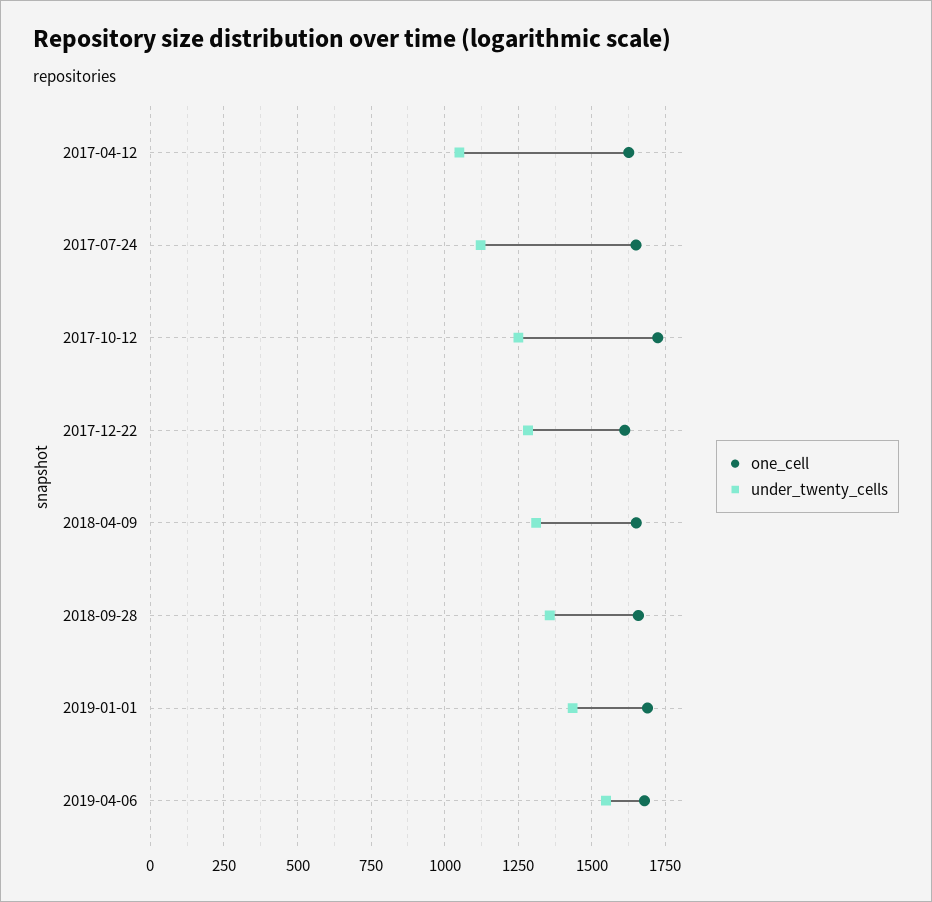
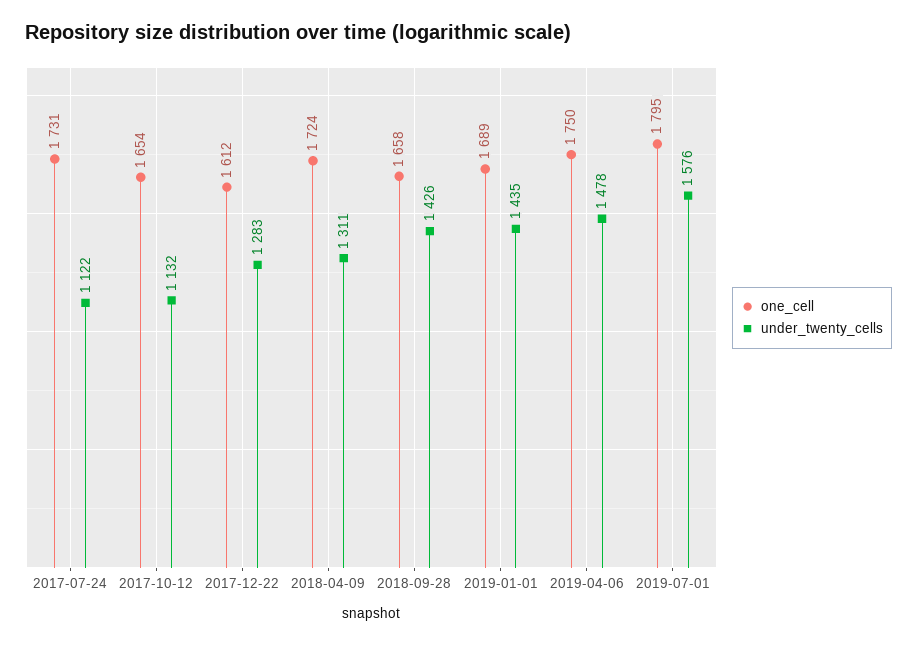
one_cell, 2017-04-12: 1625 -> none
under_twenty_cells, 2017-04-12: 1050 -> none
one_cell, 2017-07-24: 1650 -> 1731
one_cell, 2017-10-12: 1725 -> 1654
under_twenty_cells, 2017-10-12: 1250 -> 1132
one_cell, 2018-04-09: 1650 -> 1724
under_twenty_cells, 2018-09-28: 1350 -> 1426
one_cell, 2019-04-06: 1675 -> 1750
under_twenty_cells, 2019-04-06: 1550 -> 1478
one_cell, 2019-07-01: none -> 1795
under_twenty_cells, 2019-07-01: none -> 1576

